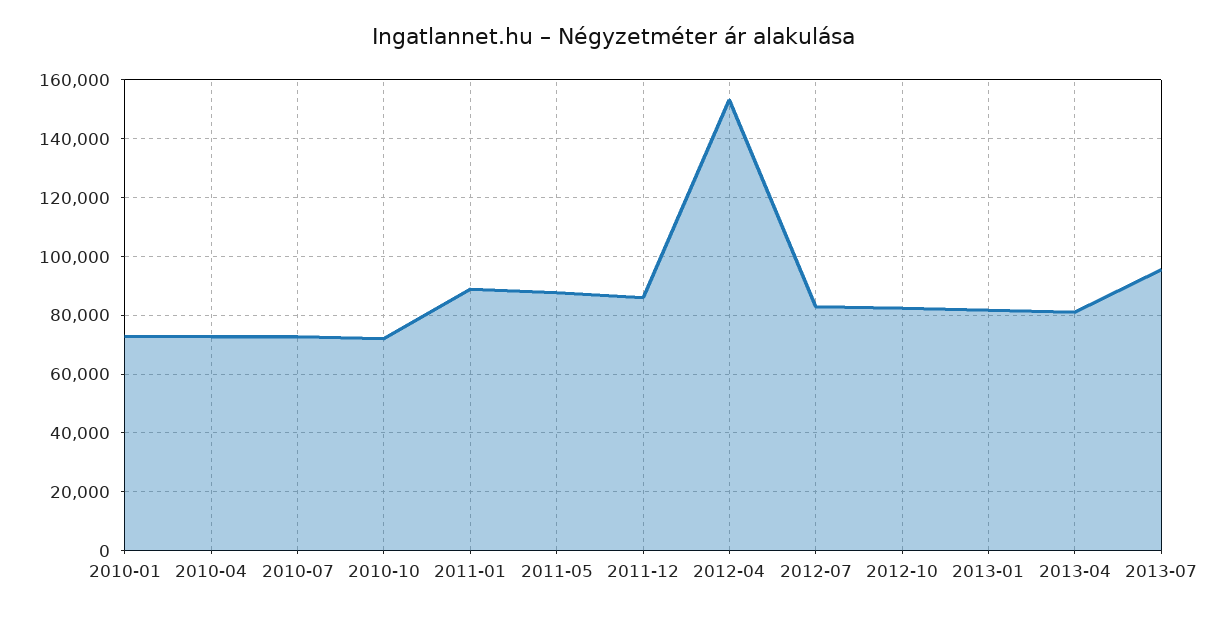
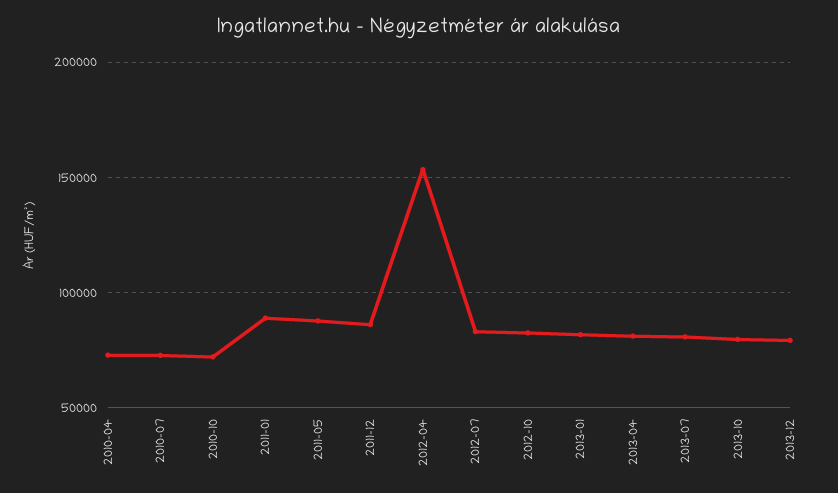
2010-01: 72500 -> none
2013-07: 95000 -> 80000
2013-10: none -> 80000
2013-12: none -> 80000

